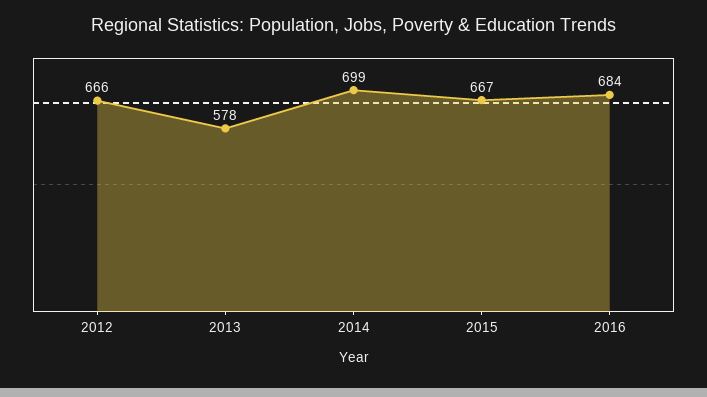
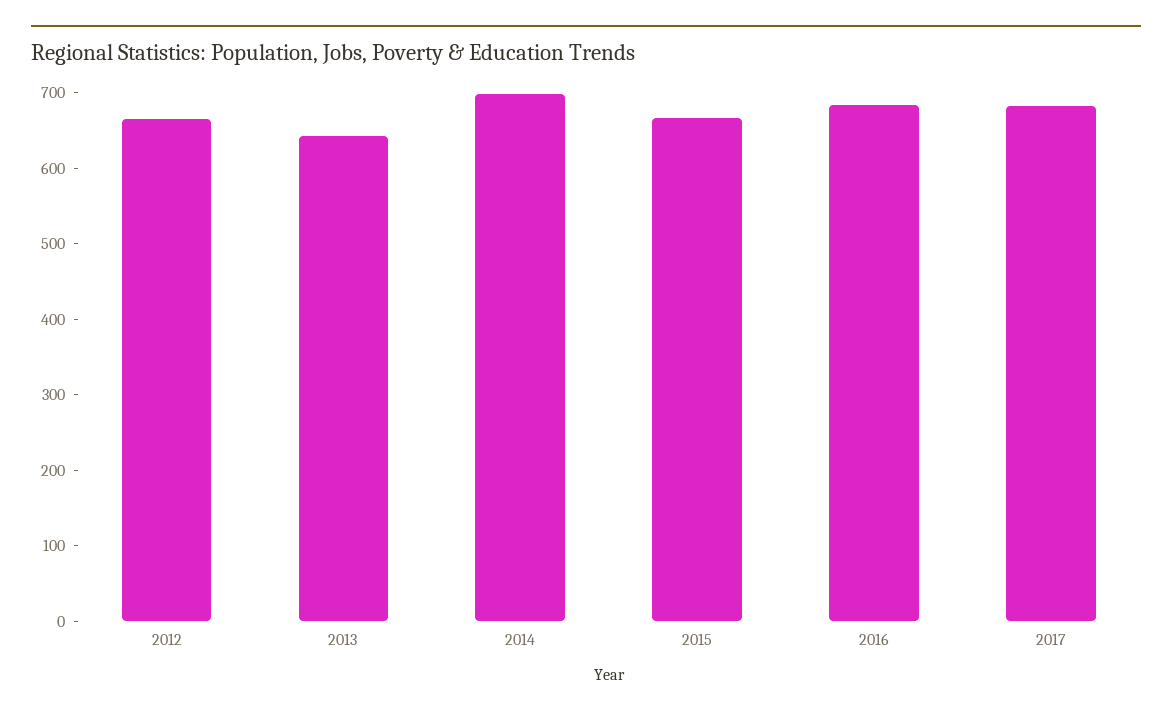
2013: 578 -> 640
2017: none -> 680

